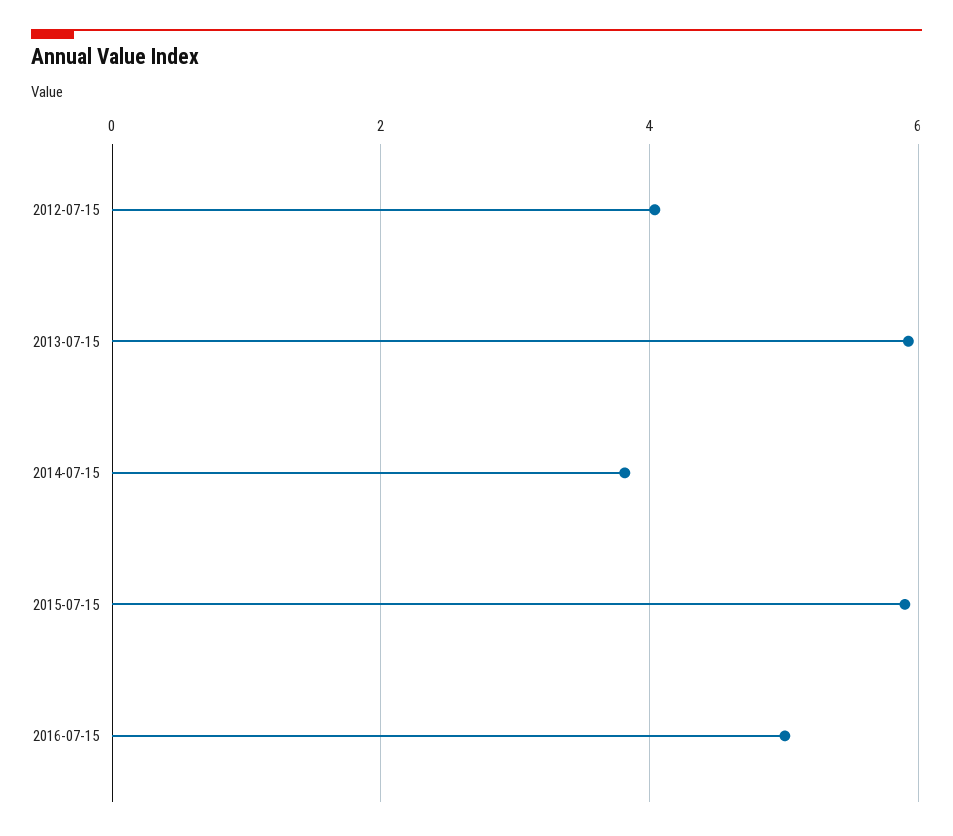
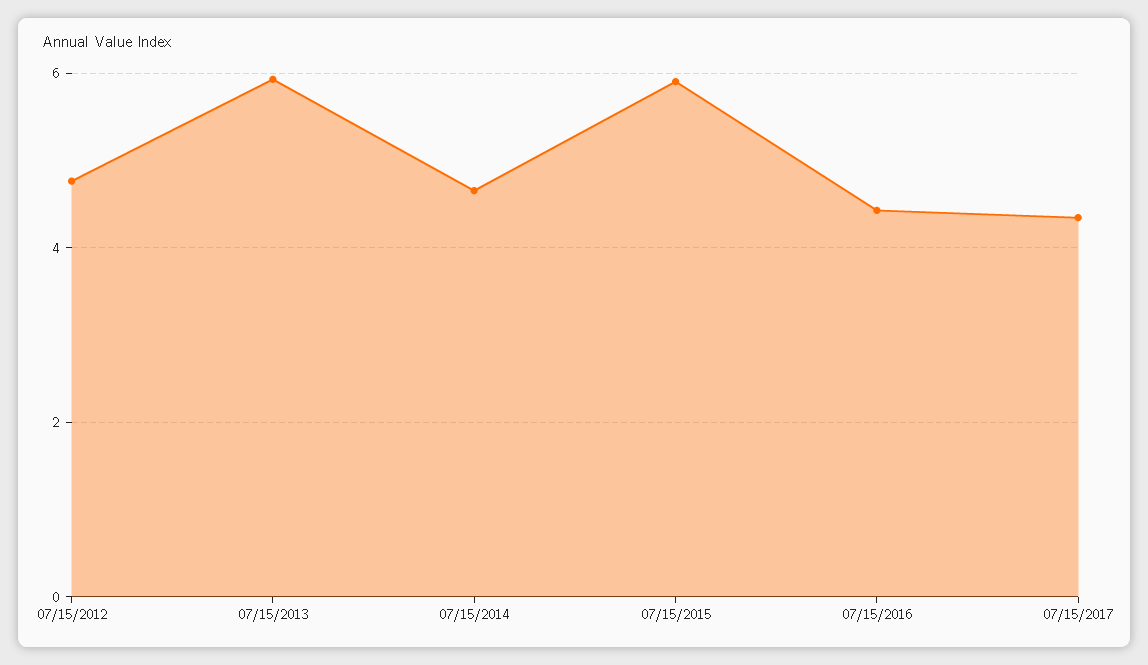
2012-07-15: 4 -> 4.8
2014-07-15: 3.8 -> 4.6
2016-07-15: 5 -> 4.4
07/15/2017: none -> 4.4

